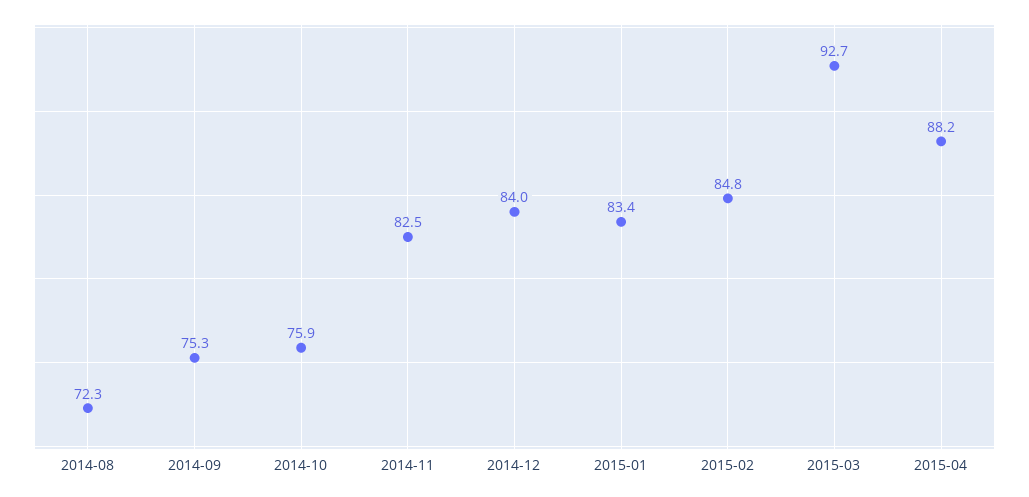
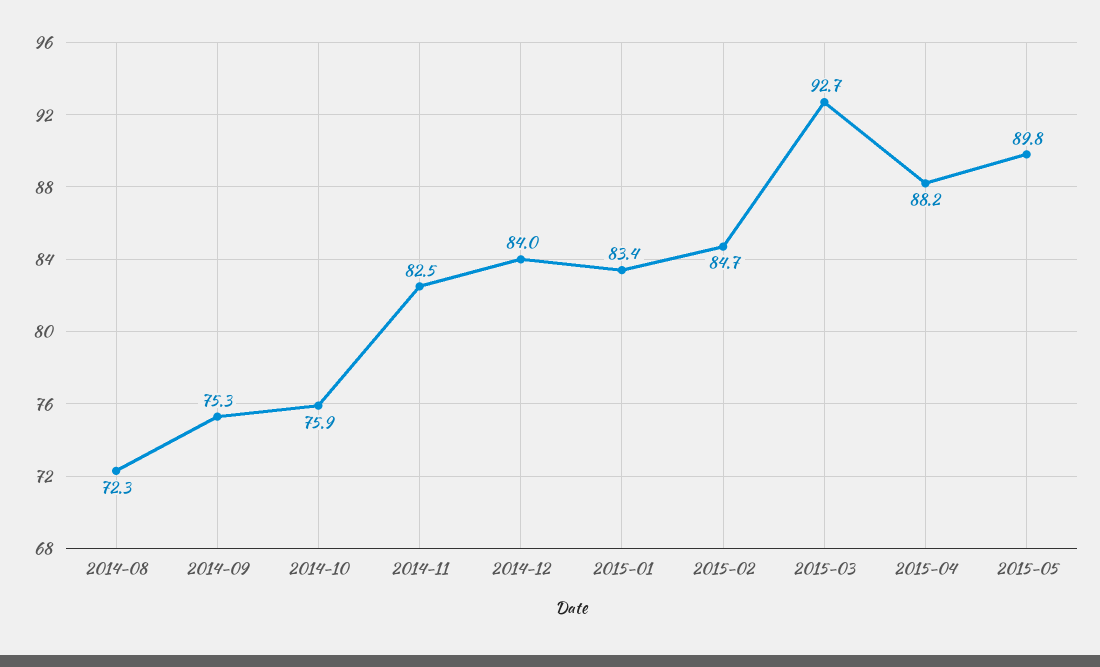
2015-02: 84.8 -> 84.7
2015-05: none -> 89.8

